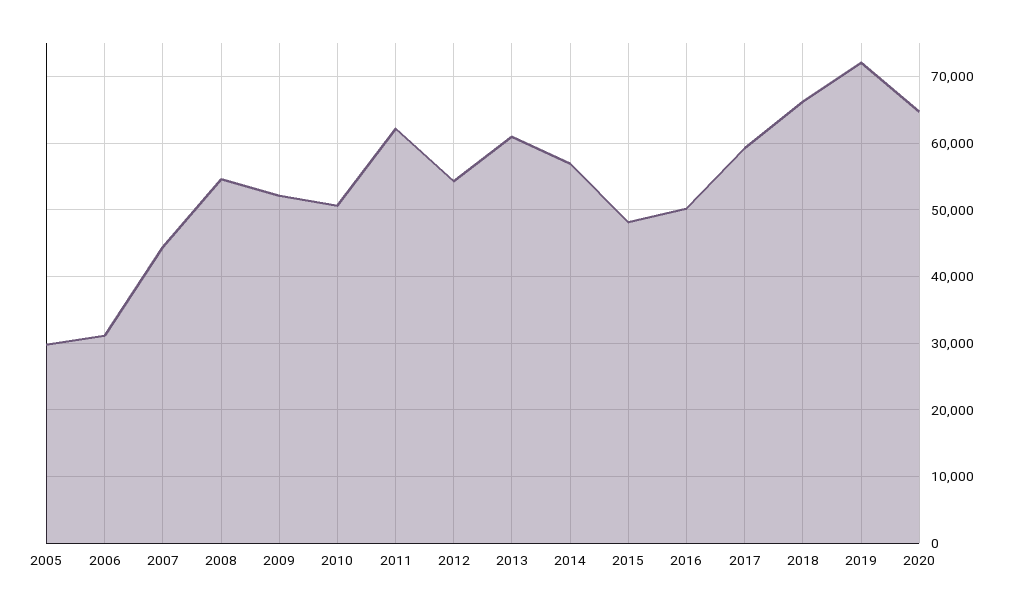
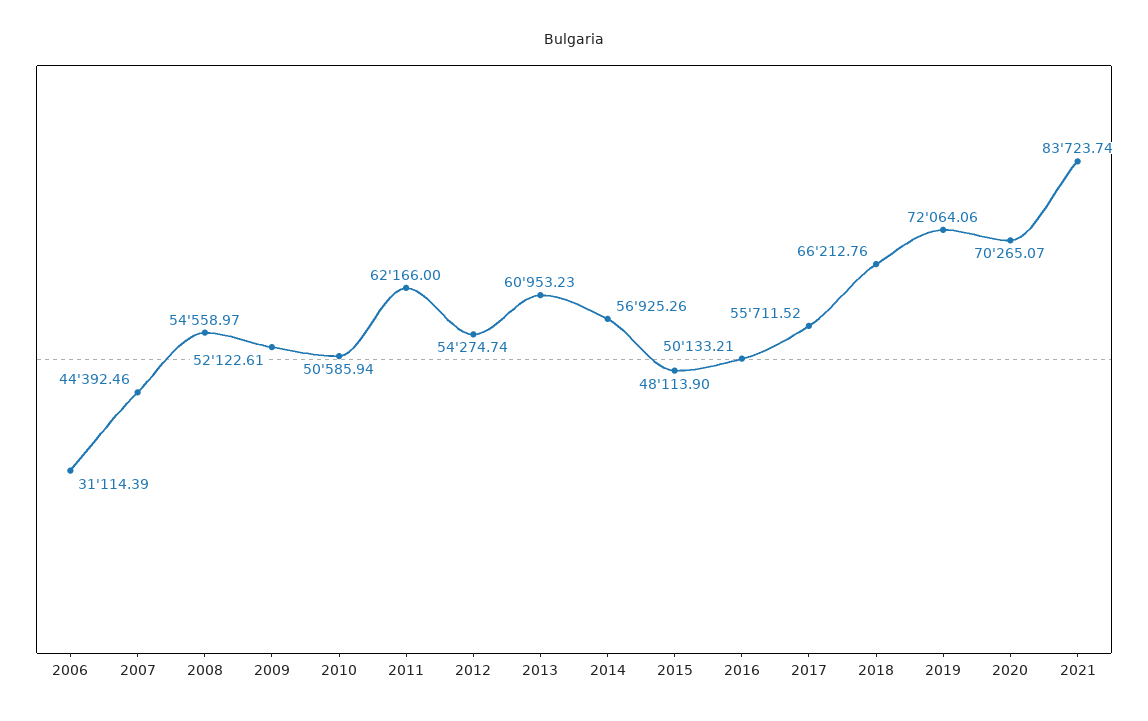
2005: 30000 -> none
2017: 59000 -> 55711.52
2020: 65000 -> 70265.07
2021: none -> 83723.74

